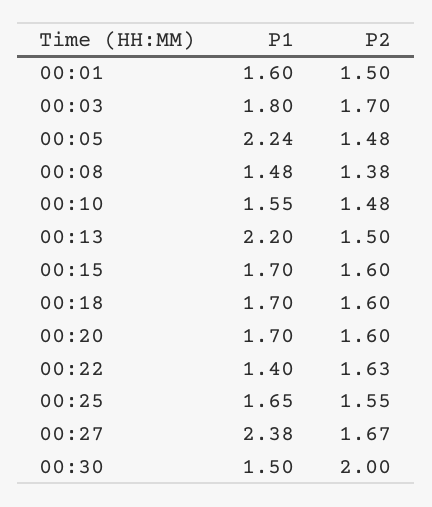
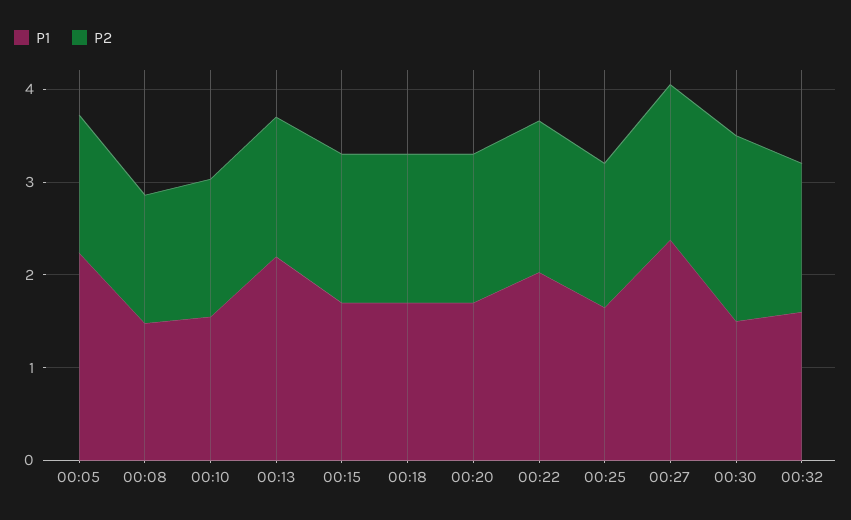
P1, 00:01: 1.6 -> none
P2, 00:01: 1.5 -> none
P1, 00:03: 1.8 -> none
P2, 00:03: 1.7 -> none
P1, 00:22: 1.4 -> 2
P1, 00:32: none -> 1.6
P2, 00:32: none -> 1.6

